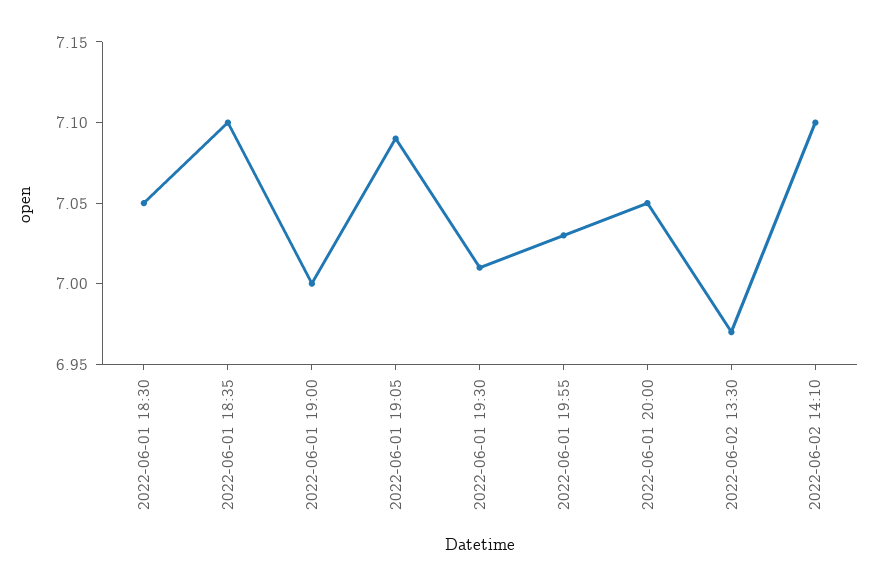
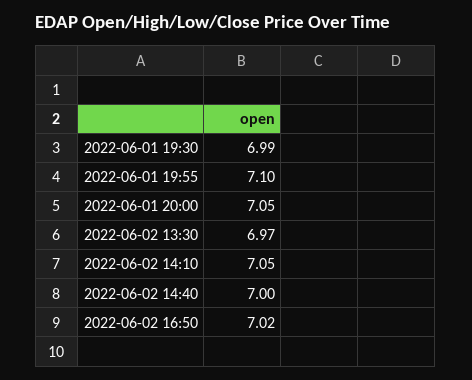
2022-06-01 18:30: 7.05 -> none
2022-06-01 18:35: 7.1 -> none
2022-06-01 19:00: 7 -> none
2022-06-01 19:05: 7.09 -> none
2022-06-01 19:30: 7.01 -> 6.99
2022-06-01 19:55: 7.03 -> 7.1
2022-06-02 14:10: 7.1 -> 7.05
2022-06-02 14:40: none -> 7
2022-06-02 16:50: none -> 7.02

